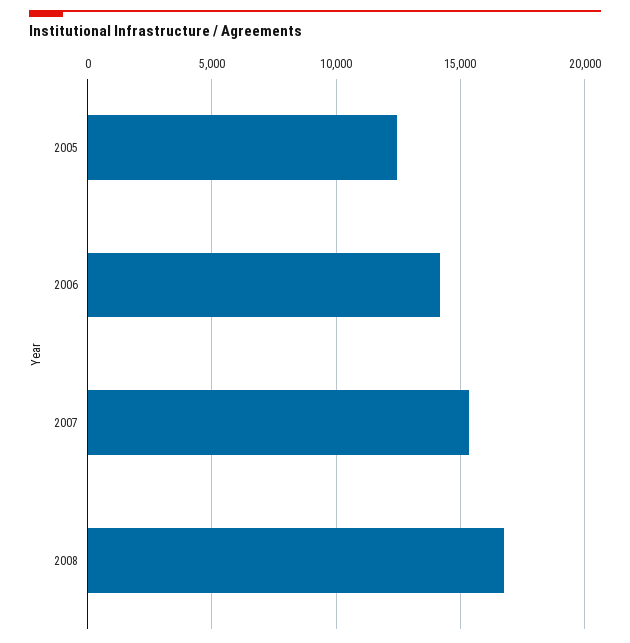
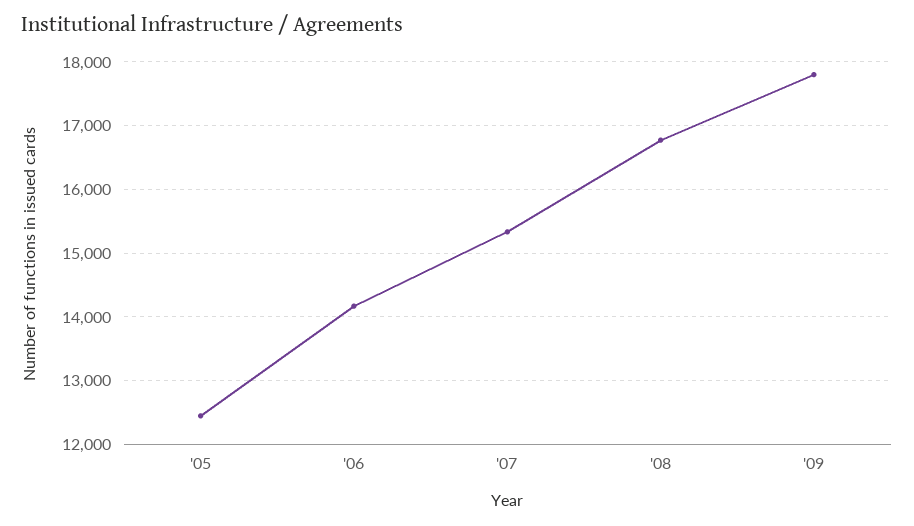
'09: none -> 17800

